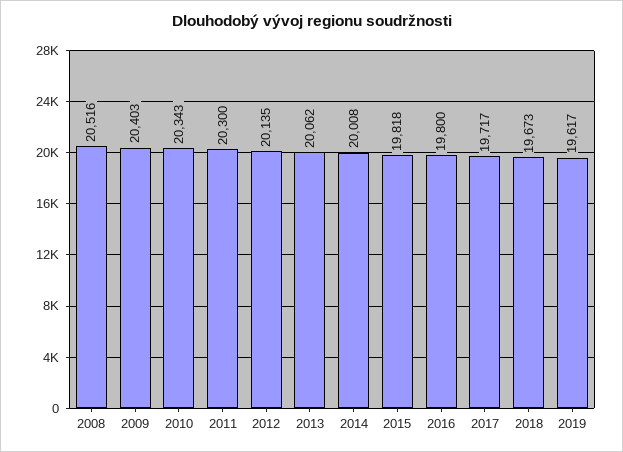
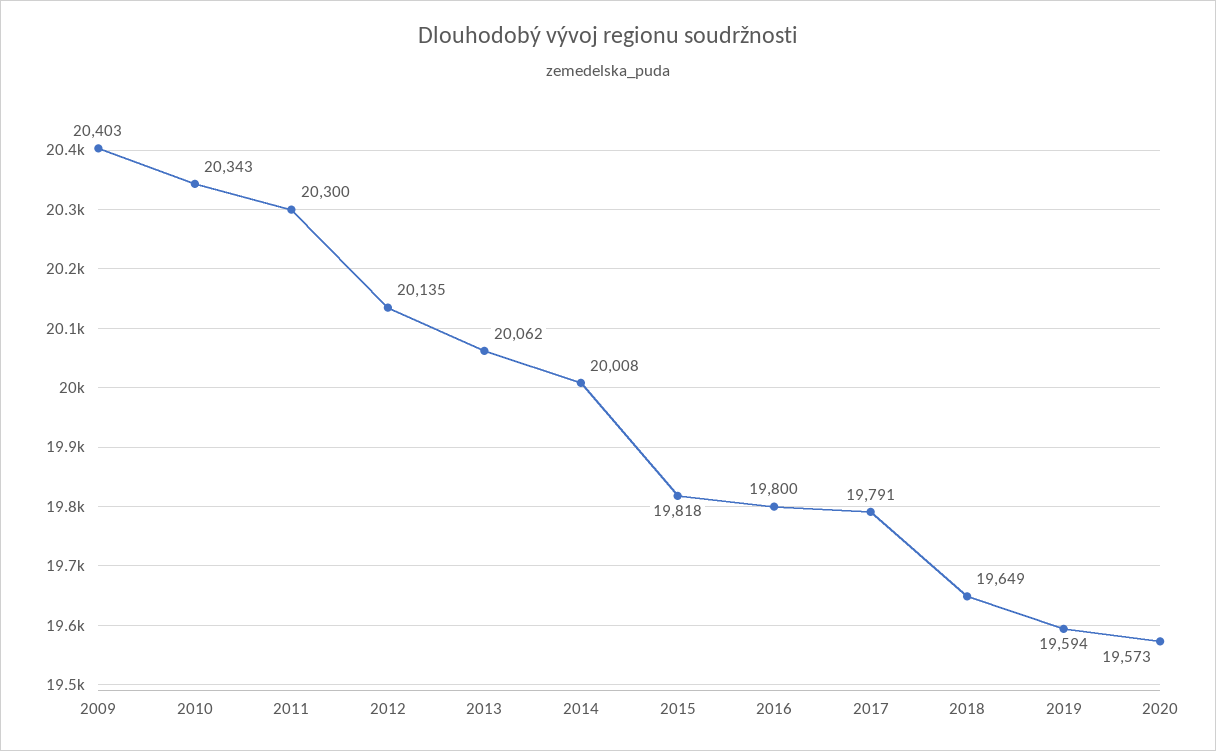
2008: 20516 -> none
2017: 19717 -> 19791
2018: 19673 -> 19649
2019: 19617 -> 19594
2020: none -> 19573

